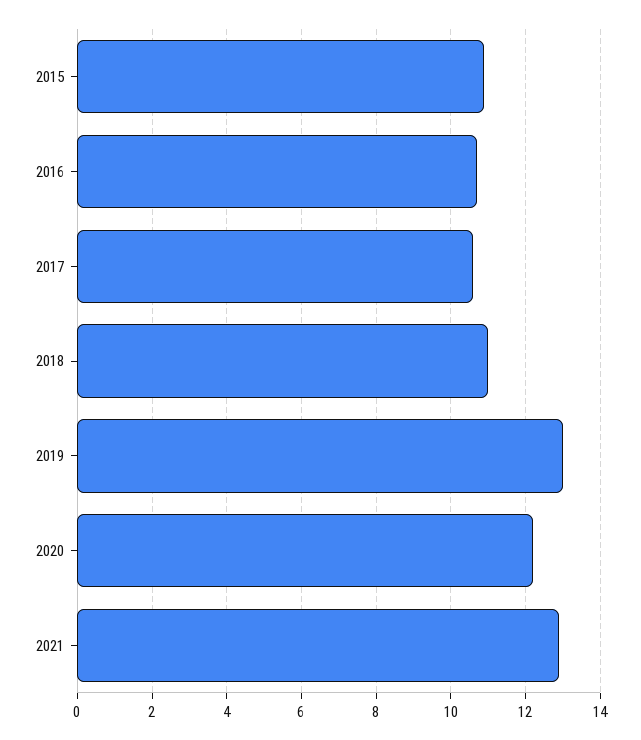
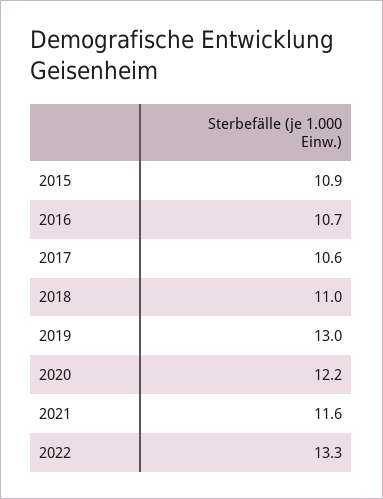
2021: 13 -> 11.6
2022: none -> 13.3

